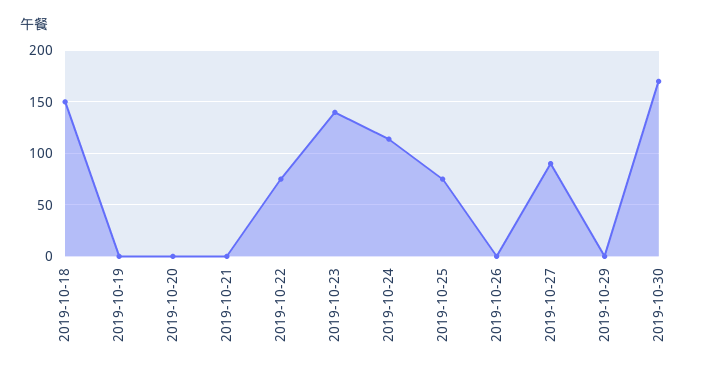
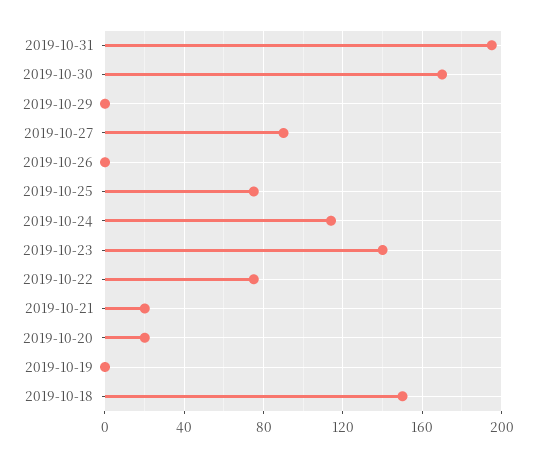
2019-10-20: 0 -> 20
2019-10-21: 0 -> 20
2019-10-31: none -> 195

